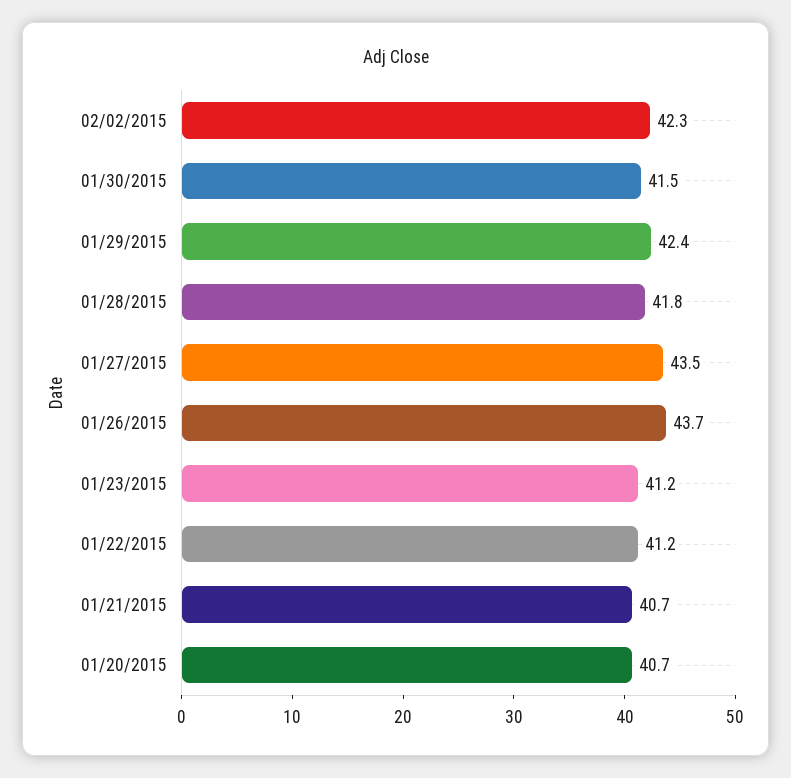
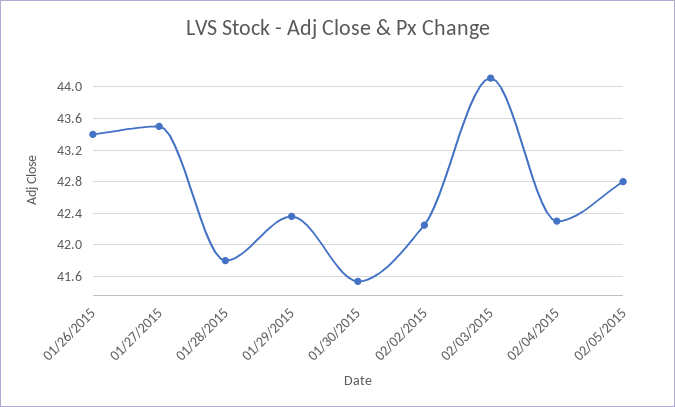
01/26/2015: 43.7 -> 43.4
01/23/2015: 41.2 -> none
01/22/2015: 41.2 -> none
01/21/2015: 40.7 -> none
01/20/2015: 40.7 -> none
02/03/2015: none -> 44.1
02/04/2015: none -> 42.3
02/05/2015: none -> 42.8

